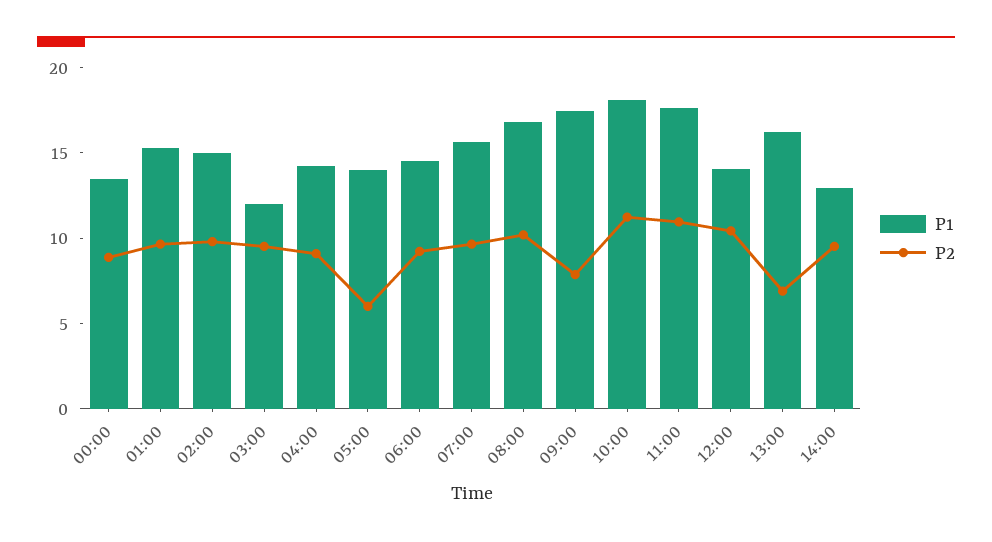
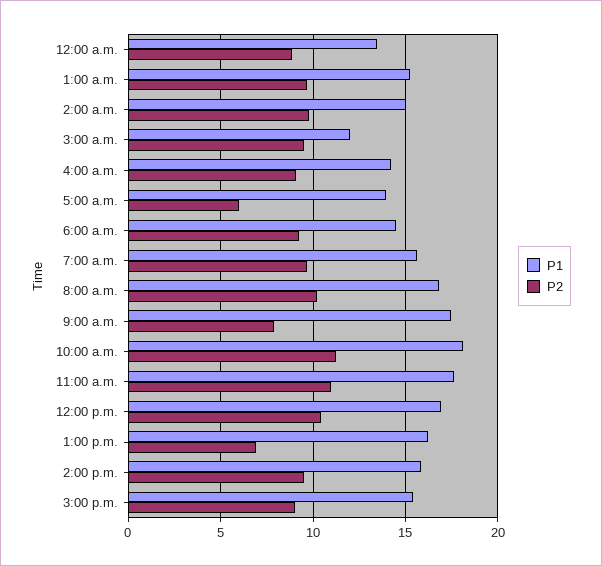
P1, 12:00: 14 -> 17
P1, 14:00: 13 -> 16
P1, 3:00 p.m.: none -> 15.5
P2, 3:00 p.m.: none -> 9

